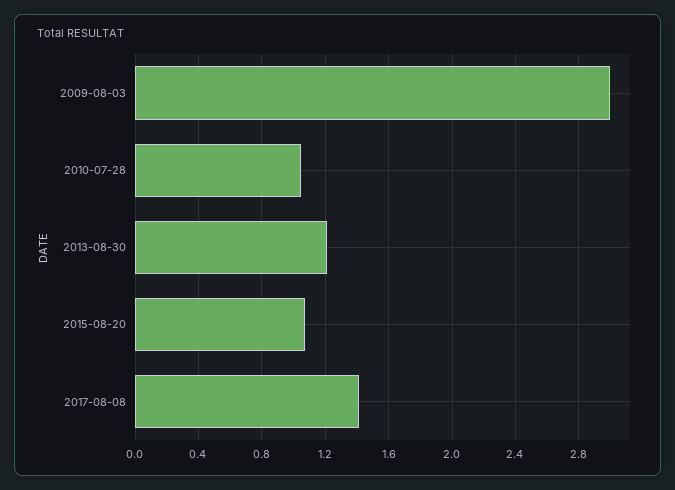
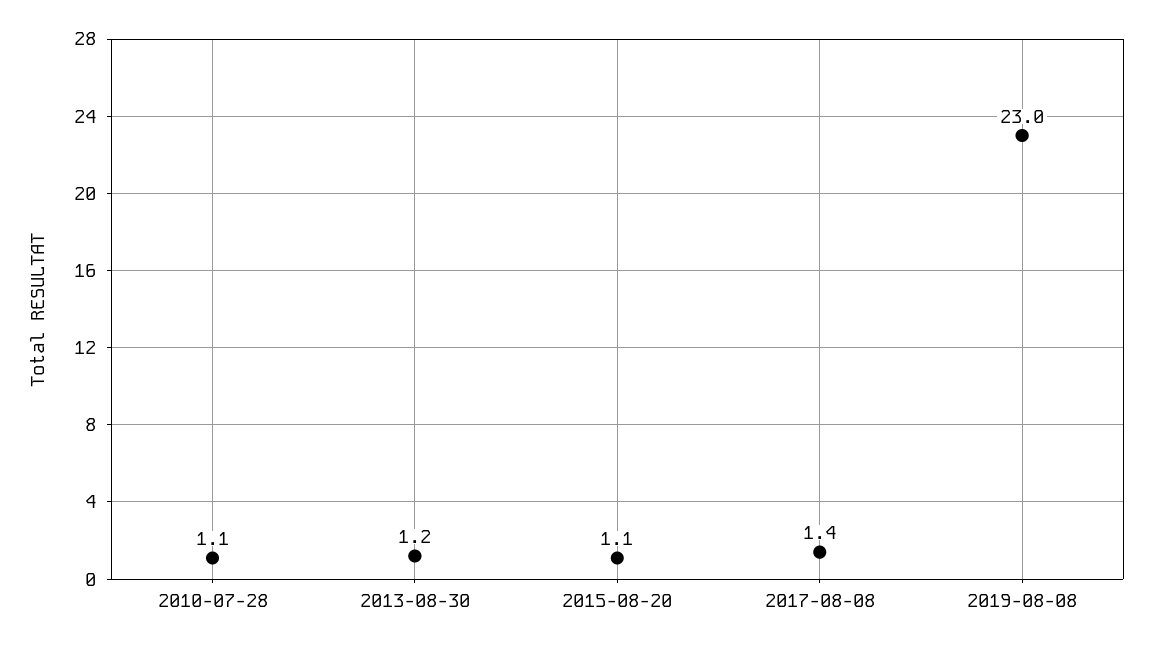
2009-08-03: 3 -> none
2019-08-08: none -> 23

